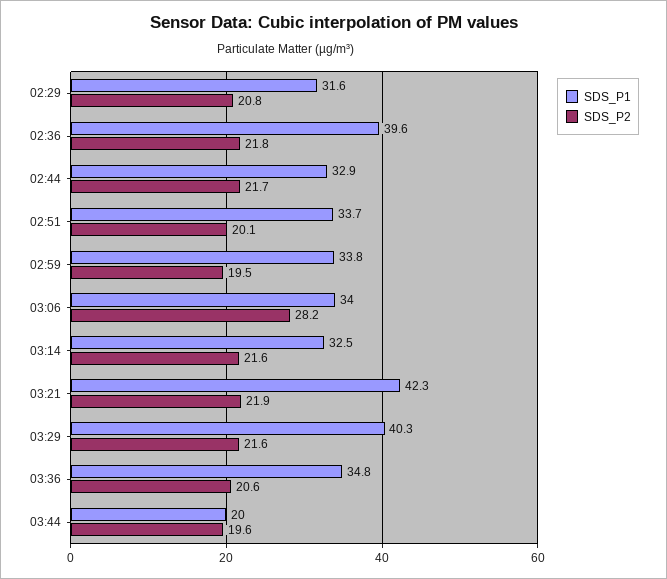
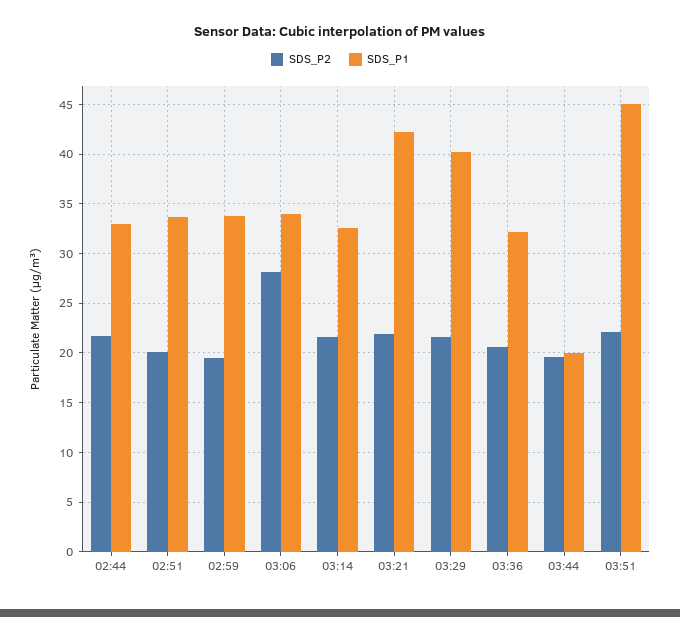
SDS_P1, 02:29: 31.6 -> none
SDS_P2, 02:29: 20.8 -> none
SDS_P1, 02:36: 39.6 -> none
SDS_P2, 02:36: 21.8 -> none
SDS_P1, 03:36: 34.8 -> 32
SDS_P2, 03:51: none -> 22
SDS_P1, 03:51: none -> 45

